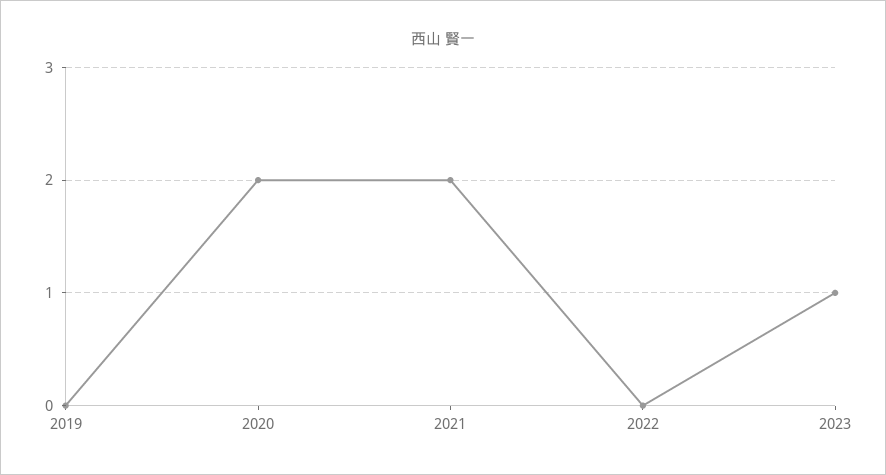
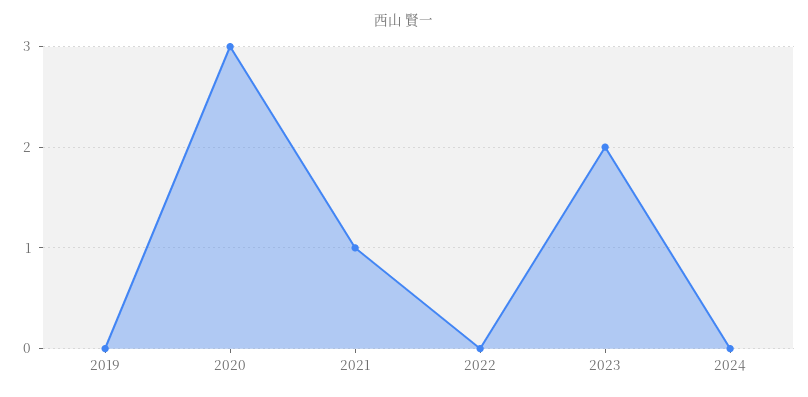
2020: 2 -> 3
2021: 2 -> 1
2023: 1 -> 2
2024: none -> 0

